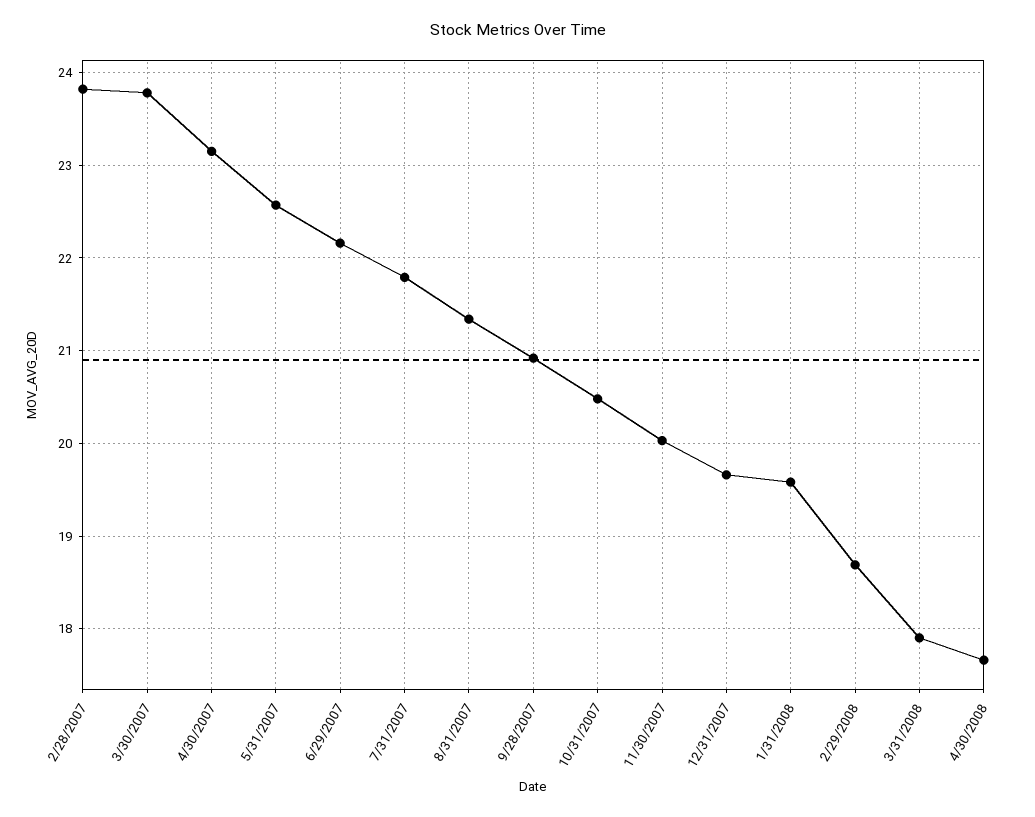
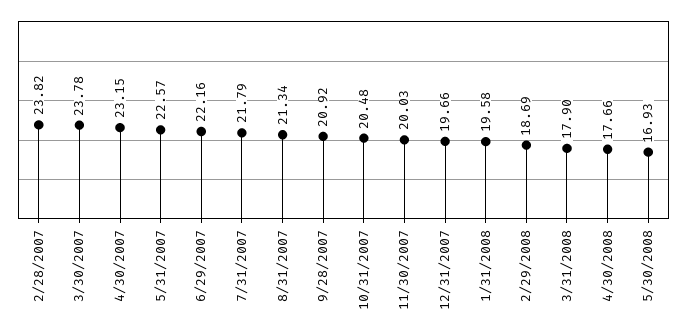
5/30/2008: none -> 16.93

